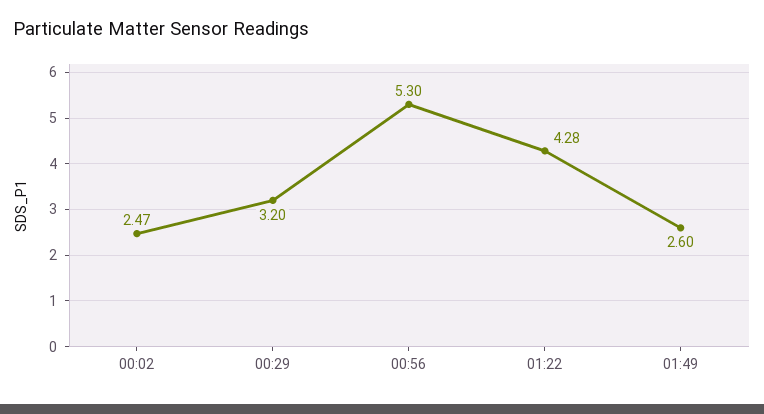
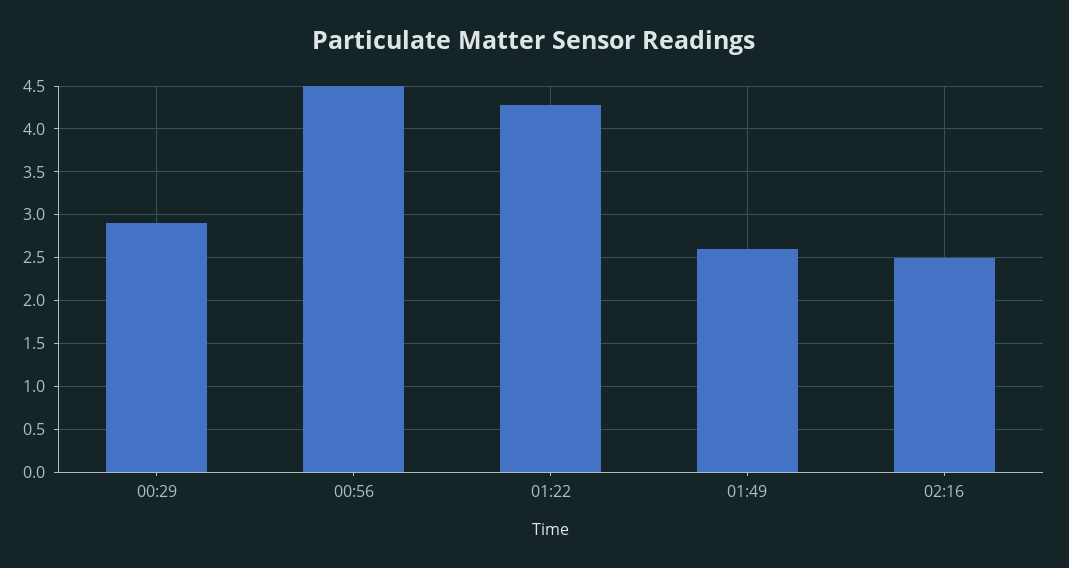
00:02: 2.47 -> none
00:29: 3.2 -> 2.9
00:56: 5.3 -> 4.5
02:16: none -> 2.5

